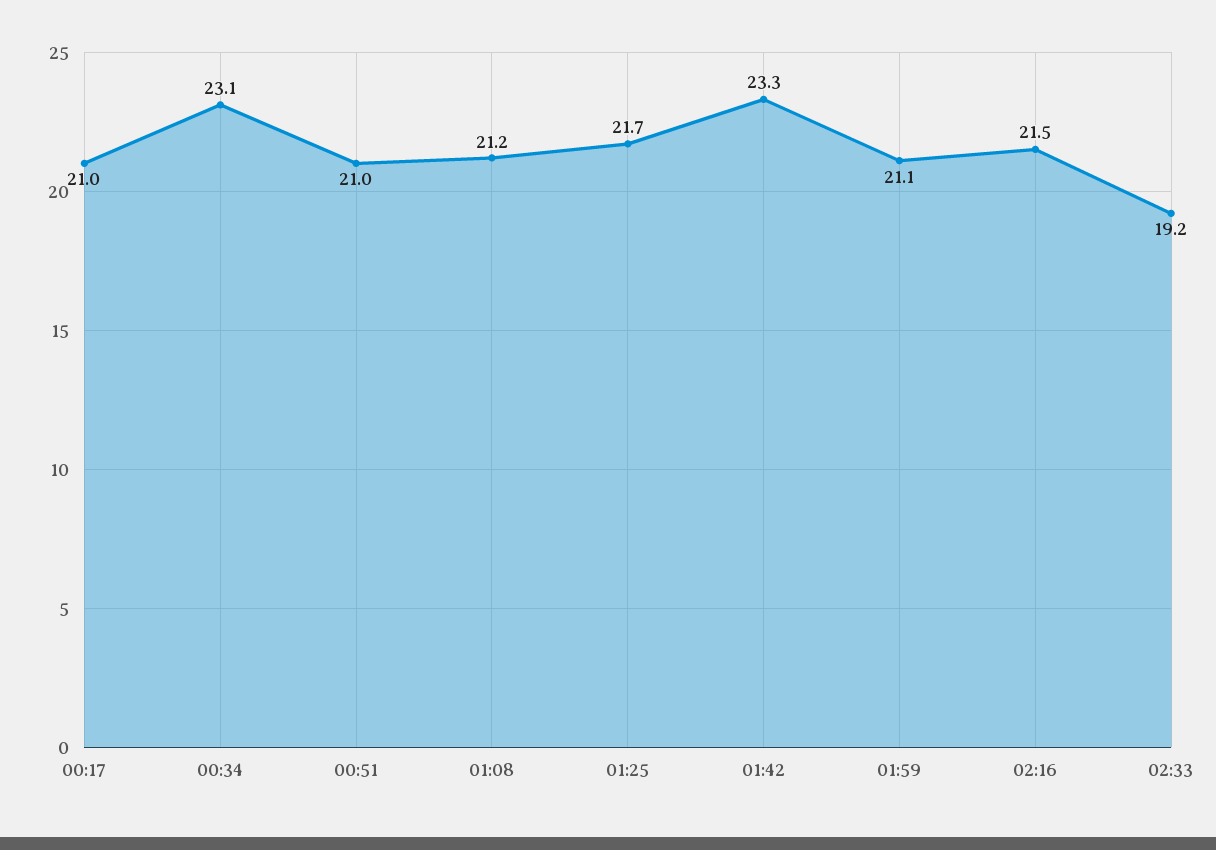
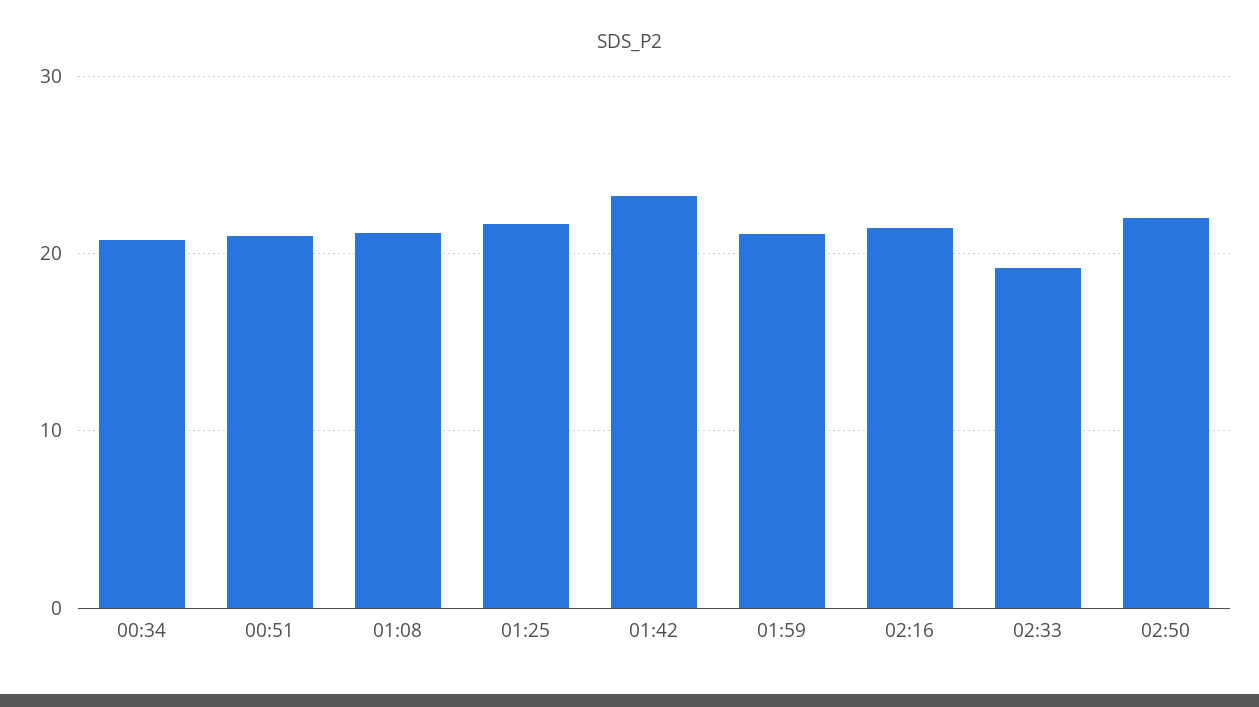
00:17: 21 -> none
00:34: 23.1 -> 21
02:50: none -> 22

